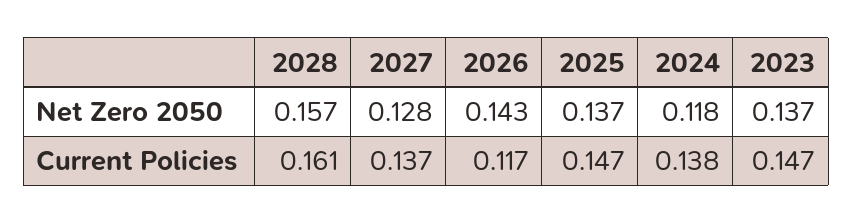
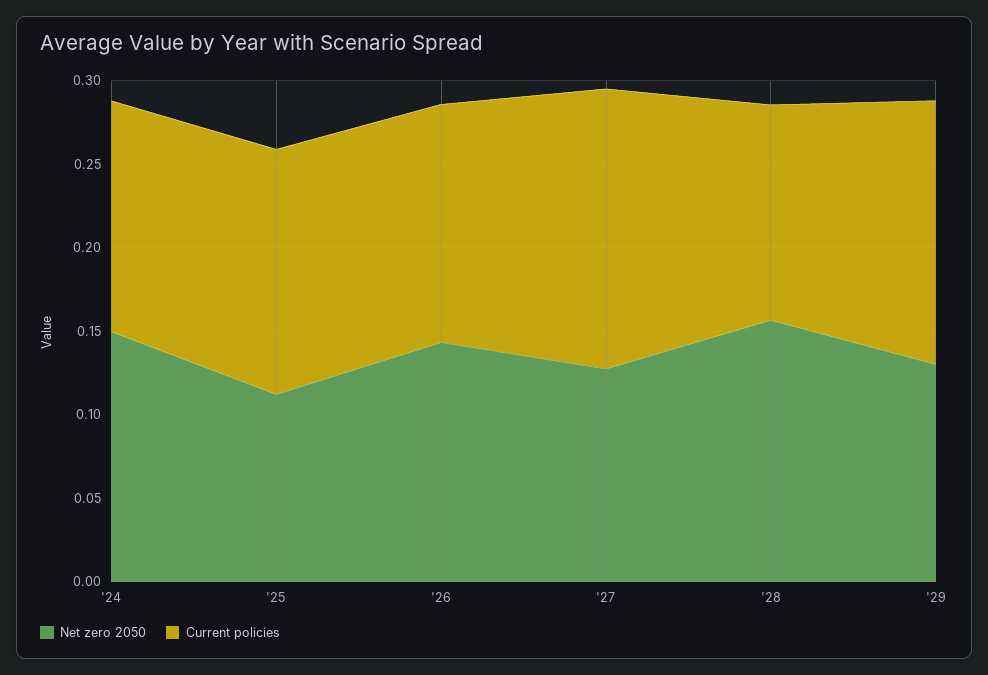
Net Zero 2050, 2025: 0.137 -> 0.11
Net Zero 2050, 2024: 0.118 -> 0.15
Net Zero 2050, 2023: 0.137 -> none
Current Policies, 2028: 0.161 -> 0.13
Current Policies, 2027: 0.137 -> 0.17
Current Policies, 2026: 0.117 -> 0.14
Current Policies, 2023: 0.147 -> none
Net Zero 2050, '29: none -> 0.13
Current Policies, '29: none -> 0.16

